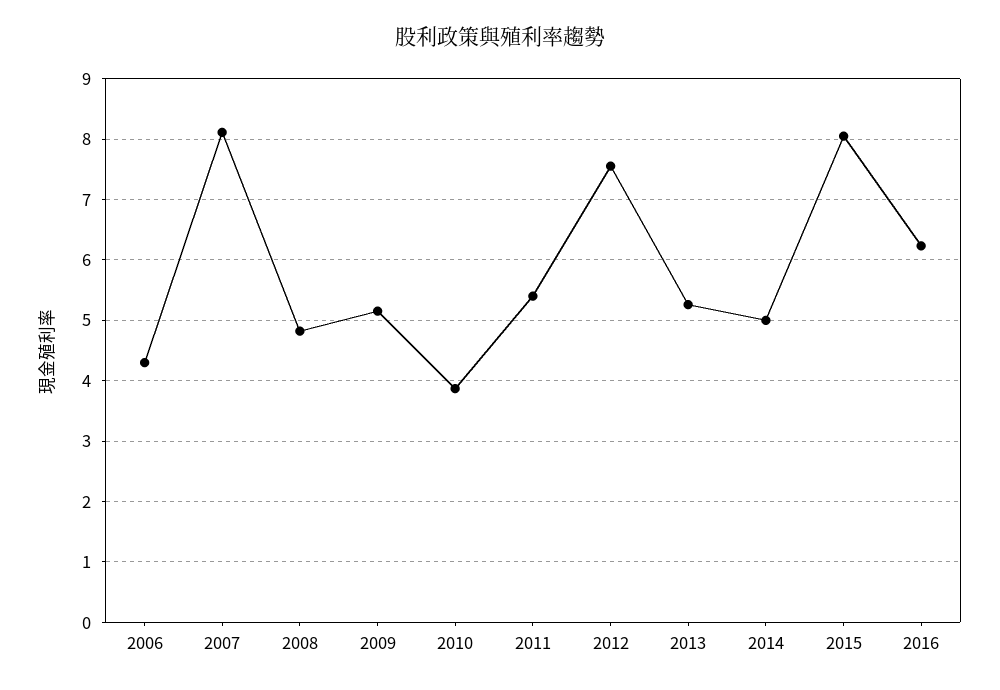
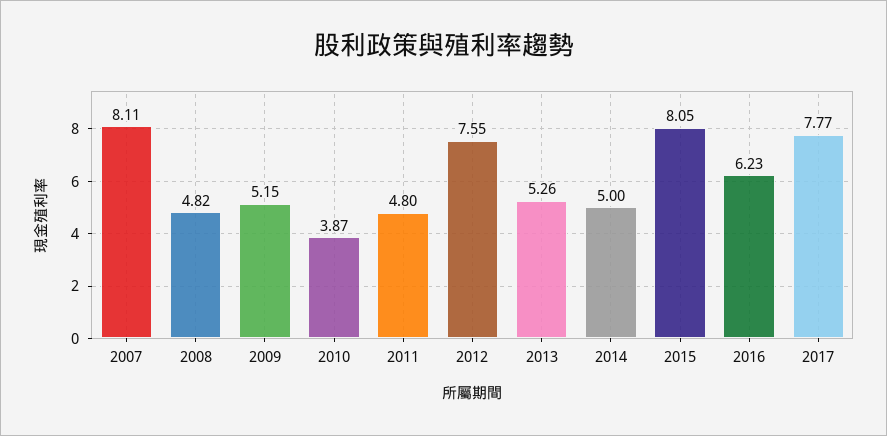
2006: 4.3 -> none
2011: 5.4 -> 4.8
2017: none -> 7.77

